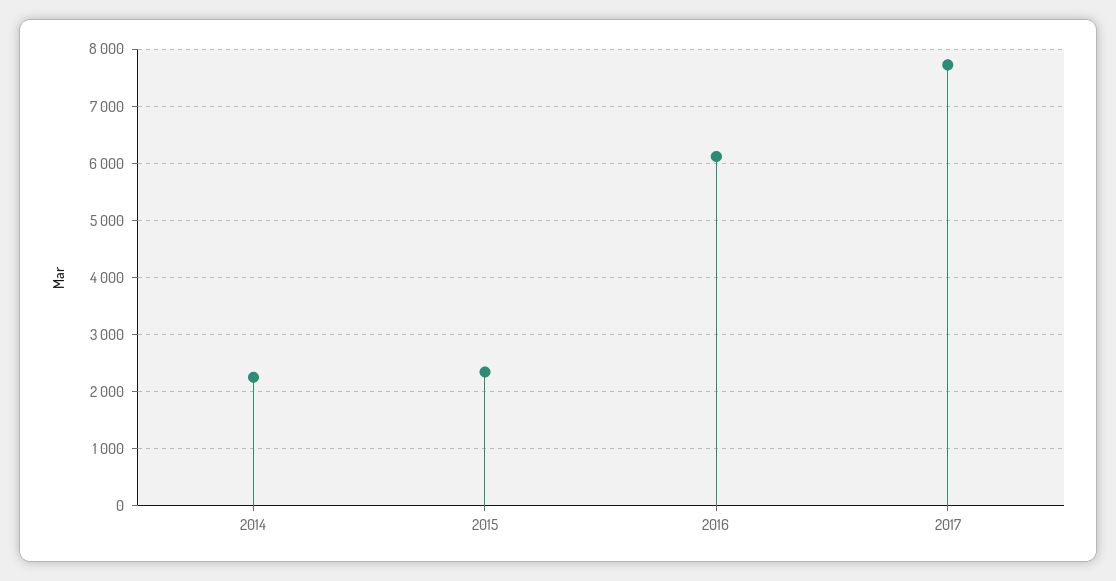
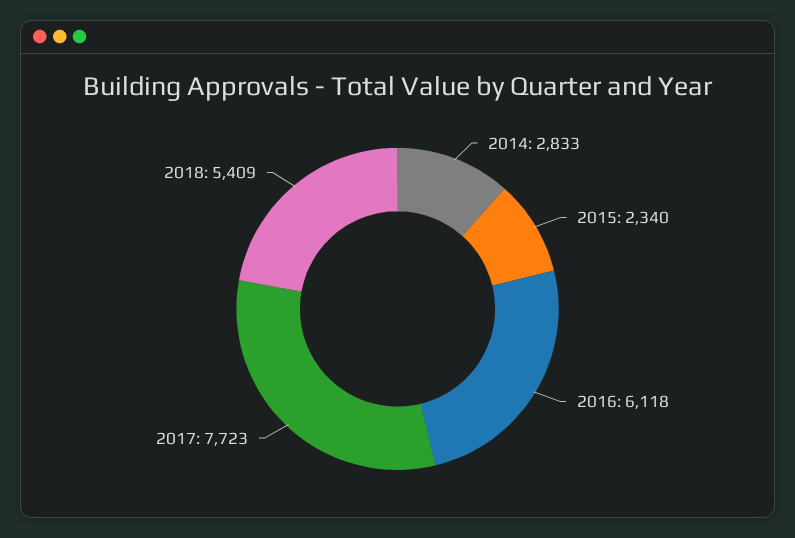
2014: 2200 -> 2833
2018: none -> 5409

